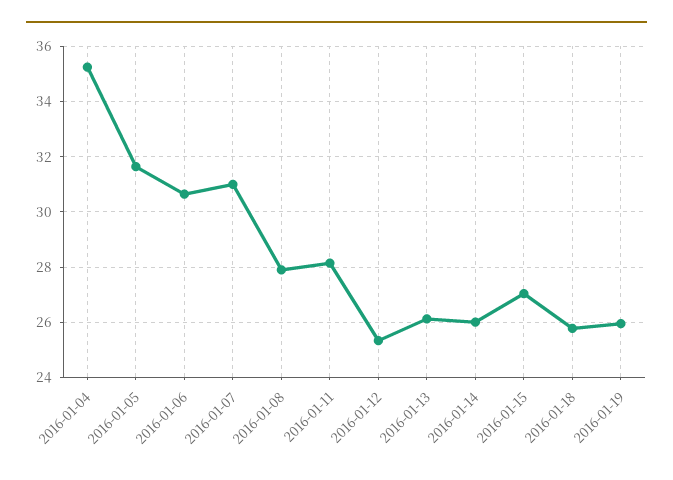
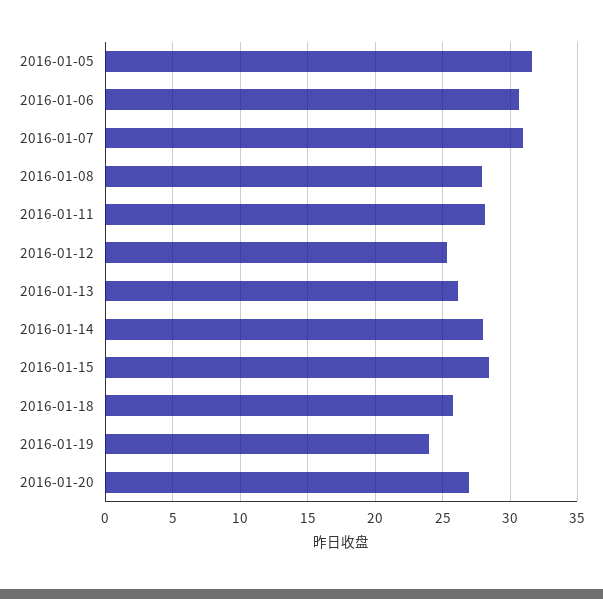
2016-01-04: 35.25 -> none
2016-01-14: 26 -> 28
2016-01-15: 27 -> 28.5
2016-01-19: 26 -> 24
2016-01-20: none -> 27

